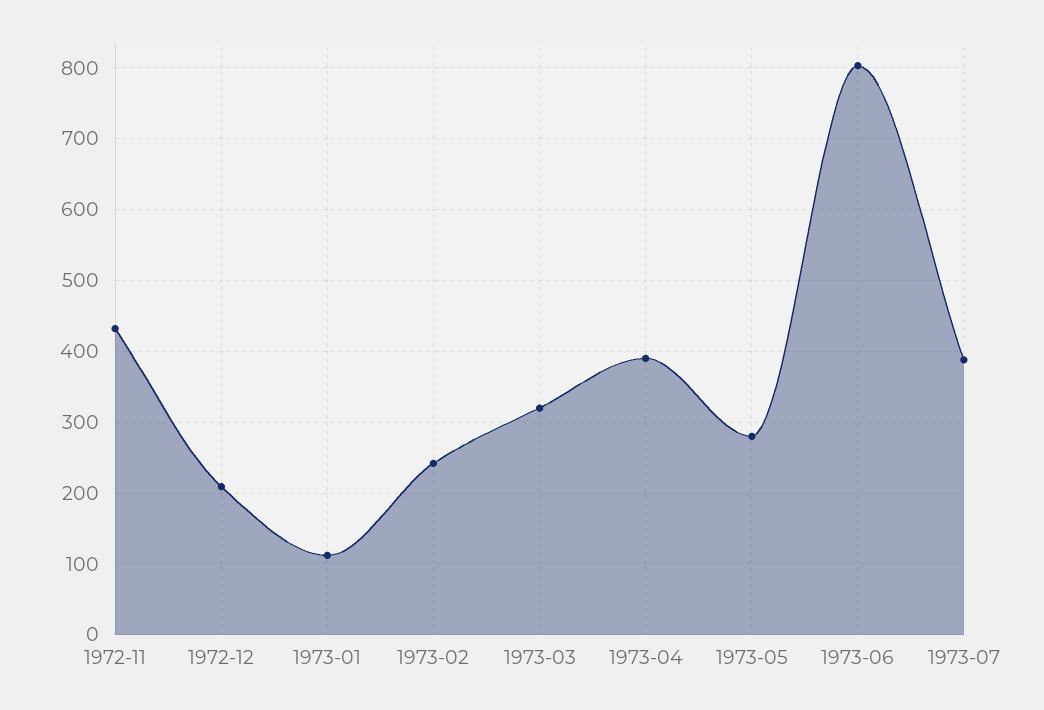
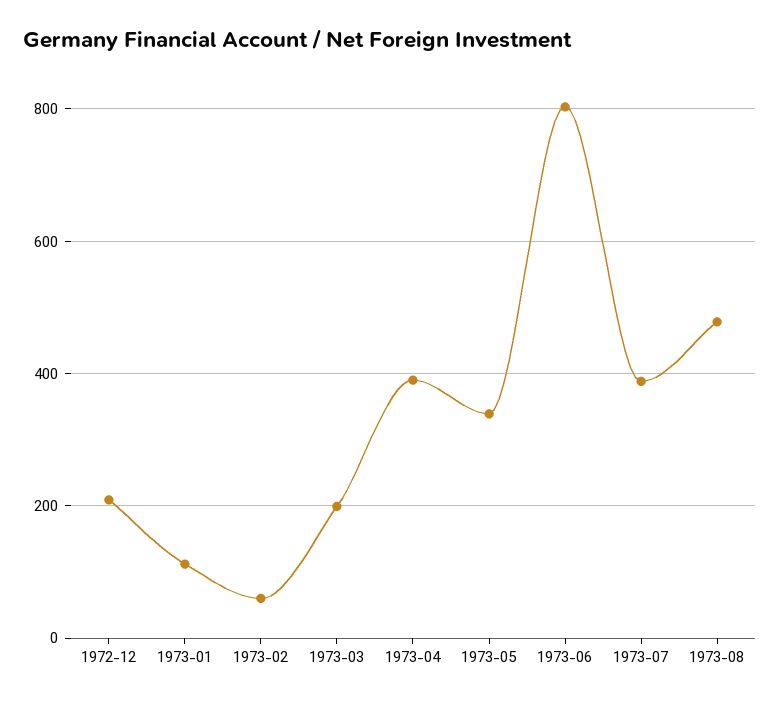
1972-11: 430 -> none
1973-02: 240 -> 60
1973-03: 320 -> 200
1973-05: 280 -> 340
1973-08: none -> 480

